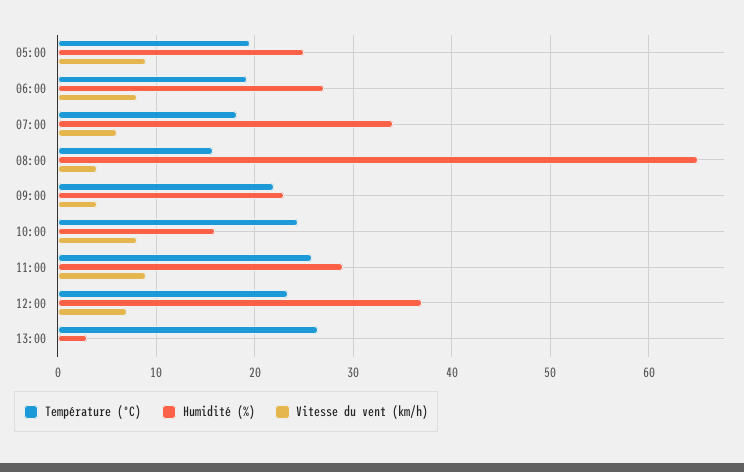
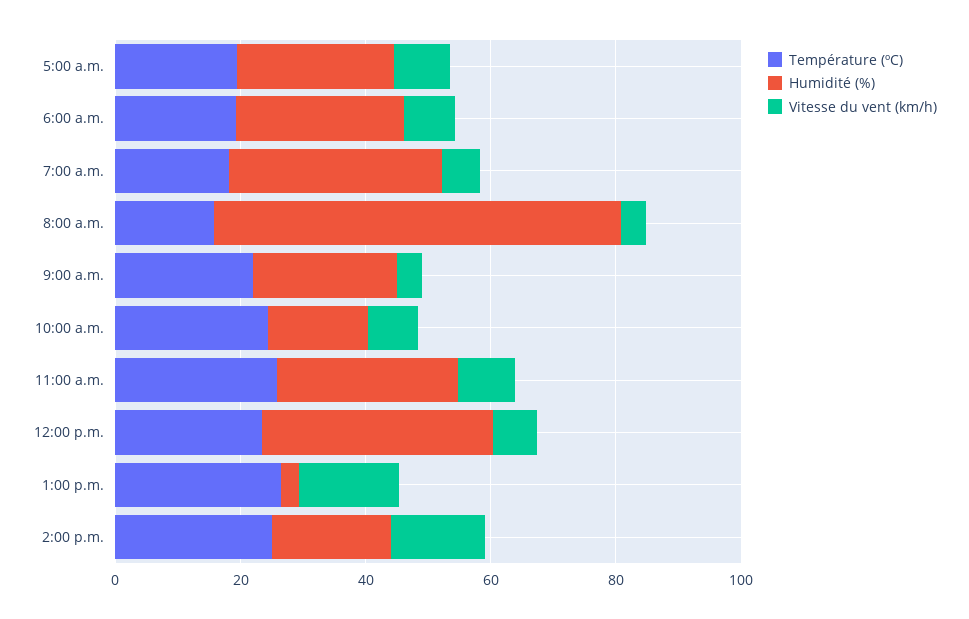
Vitesse du vent (km/h), 13:00: 0 -> 15
Température (ºC), 2:00 p.m.: none -> 25
Humidité (%), 2:00 p.m.: none -> 20
Vitesse du vent (km/h), 2:00 p.m.: none -> 15

